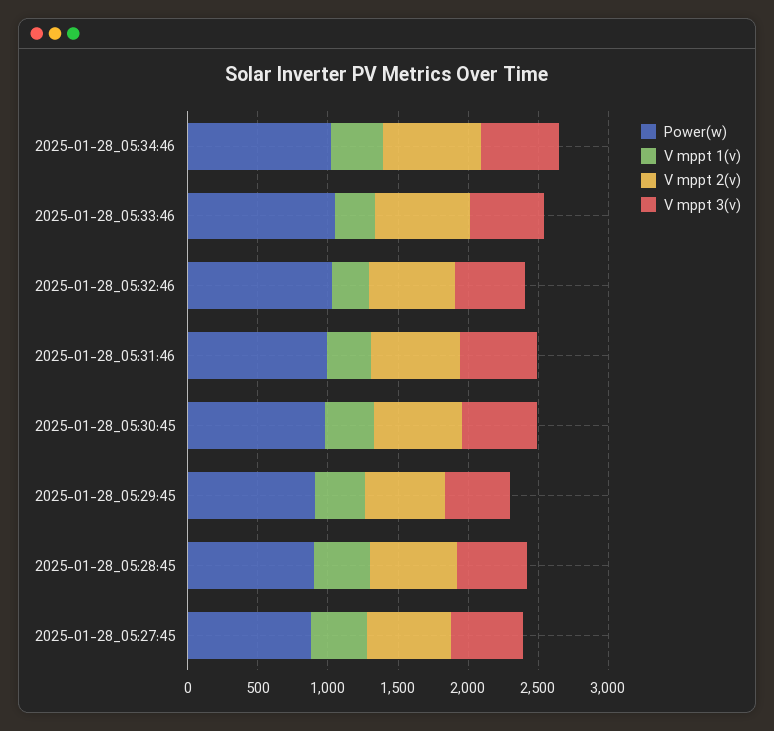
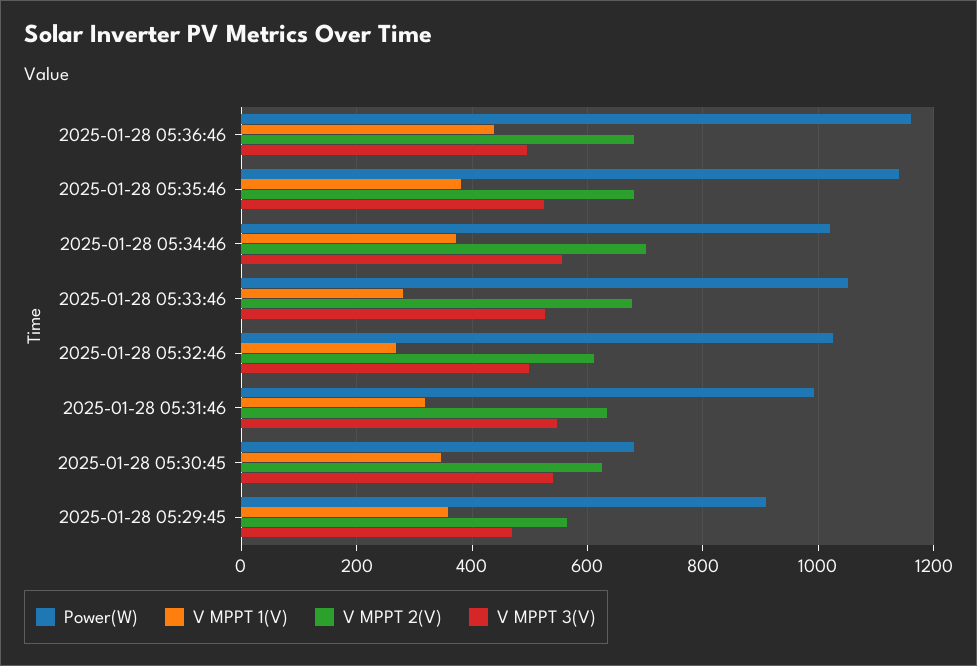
Power(w), 2025-01-28_05:30:45: 1000 -> 680
Power(w), 2025-01-28_05:28:45: 900 -> none
V mppt 1(v), 2025-01-28_05:28:45: 400 -> none
V mppt 2(v), 2025-01-28_05:28:45: 600 -> none
V mppt 3(v), 2025-01-28_05:28:45: 500 -> none
Power(w), 2025-01-28_05:27:45: 900 -> none
V mppt 1(v), 2025-01-28_05:27:45: 400 -> none
V mppt 2(v), 2025-01-28_05:27:45: 600 -> none
V mppt 3(v), 2025-01-28_05:27:45: 500 -> none
Power(w), 2025-01-28 05:36:46: none -> 1160
V mppt 1(v), 2025-01-28 05:36:46: none -> 440
V mppt 2(v), 2025-01-28 05:36:46: none -> 680
V mppt 3(v), 2025-01-28 05:36:46: none -> 500
Power(w), 2025-01-28 05:35:46: none -> 1140
V mppt 1(v), 2025-01-28 05:35:46: none -> 380
V mppt 2(v), 2025-01-28 05:35:46: none -> 680
V mppt 3(v), 2025-01-28 05:35:46: none -> 520

